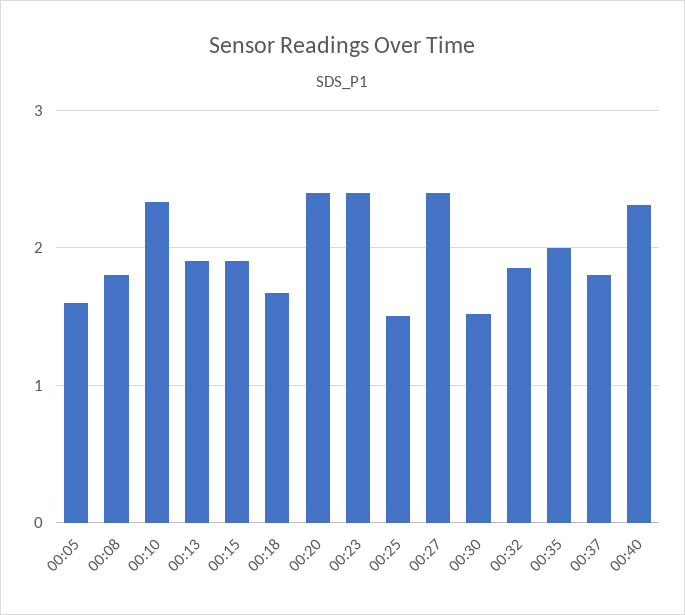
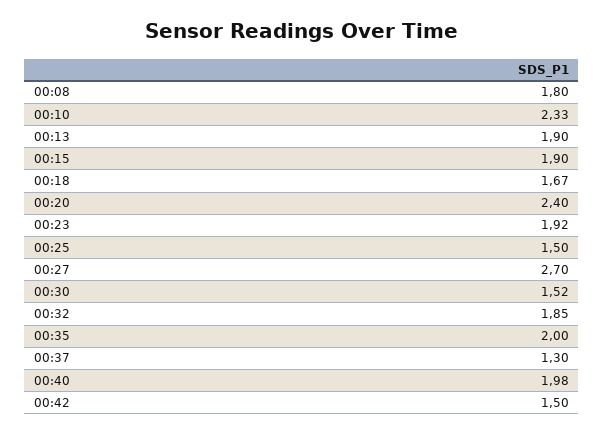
00:05: 1.6 -> none
00:23: 2.4 -> 1.92
00:27: 2.4 -> 2.7
00:37: 1.8 -> 1.3
00:40: 2.3 -> 1.98
00:42: none -> 1.5

